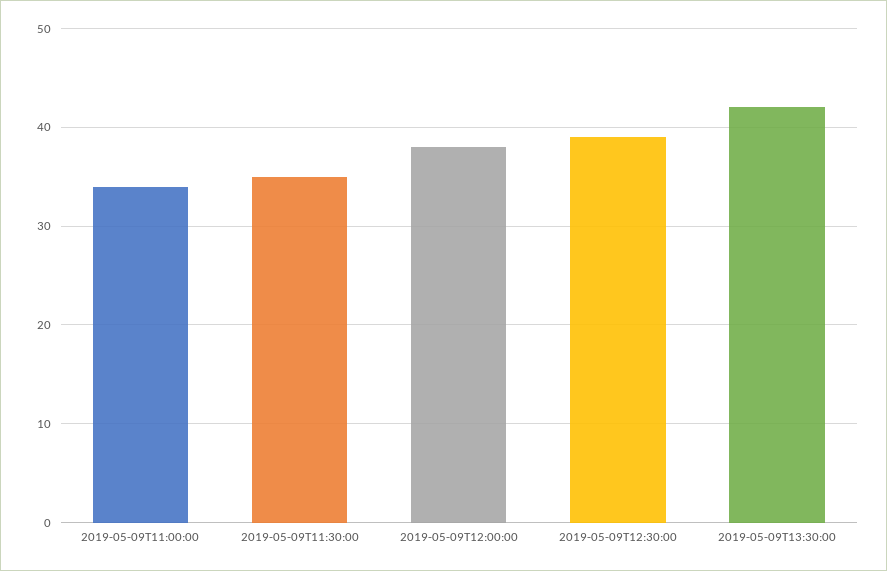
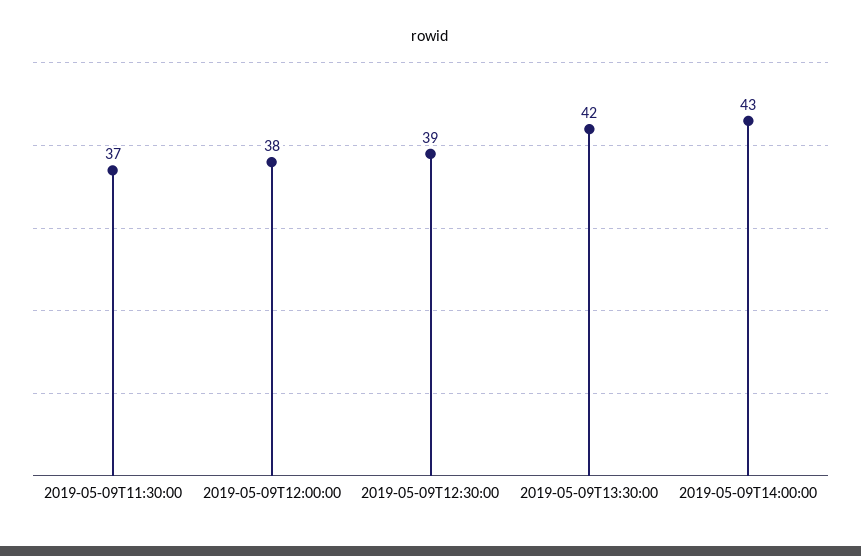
2019-05-09T11:00:00: 34 -> none
2019-05-09T11:30:00: 35 -> 37
2019-05-09T14:00:00: none -> 43

